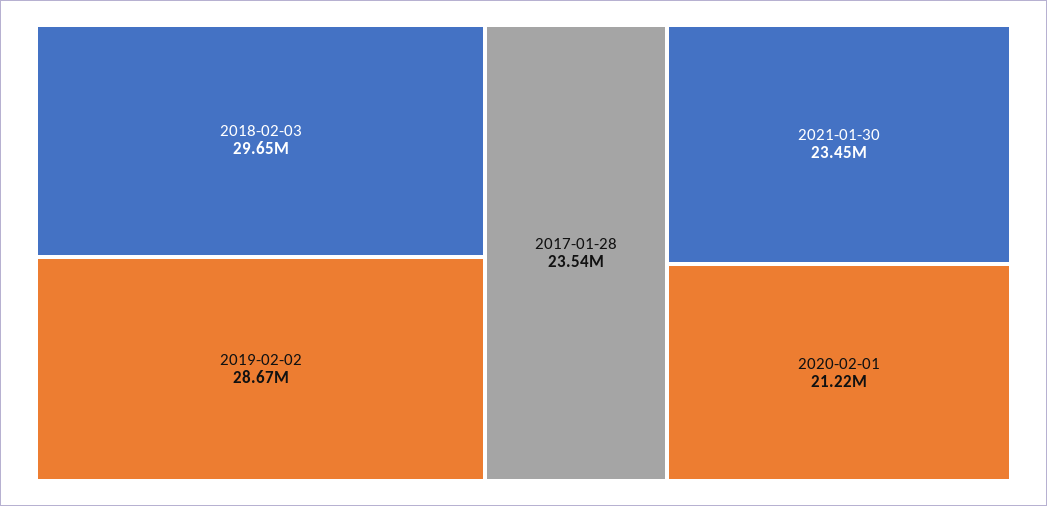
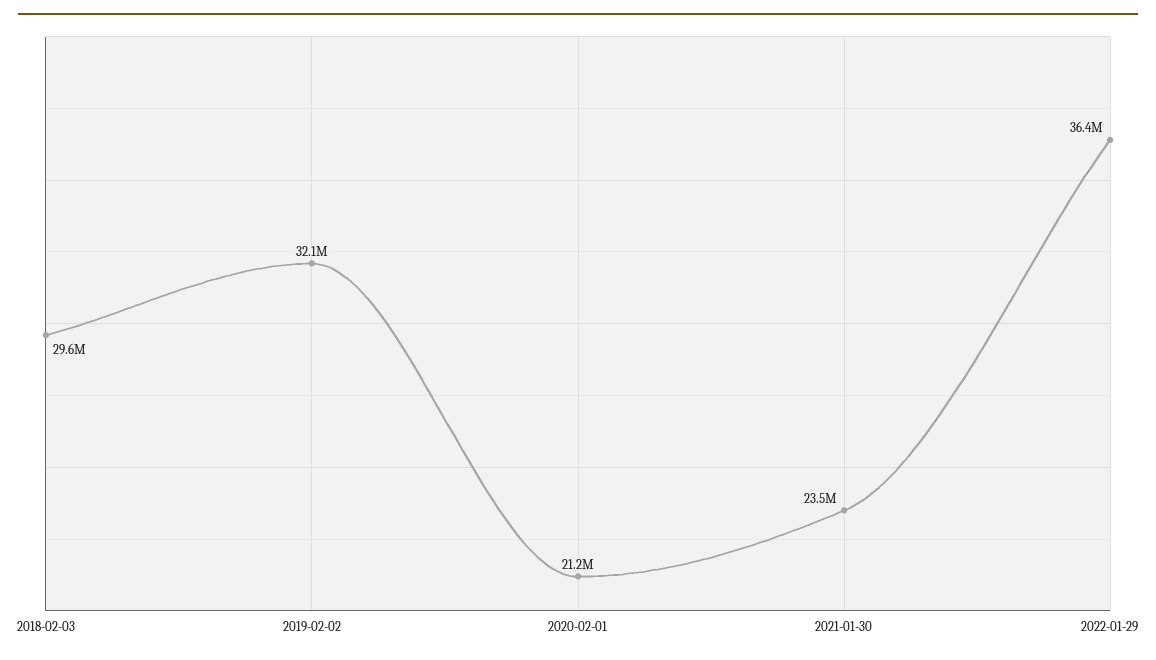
2019-02-02: 28670000 -> 32100000
2017-01-28: 23540000 -> none
2022-01-29: none -> 36400000

